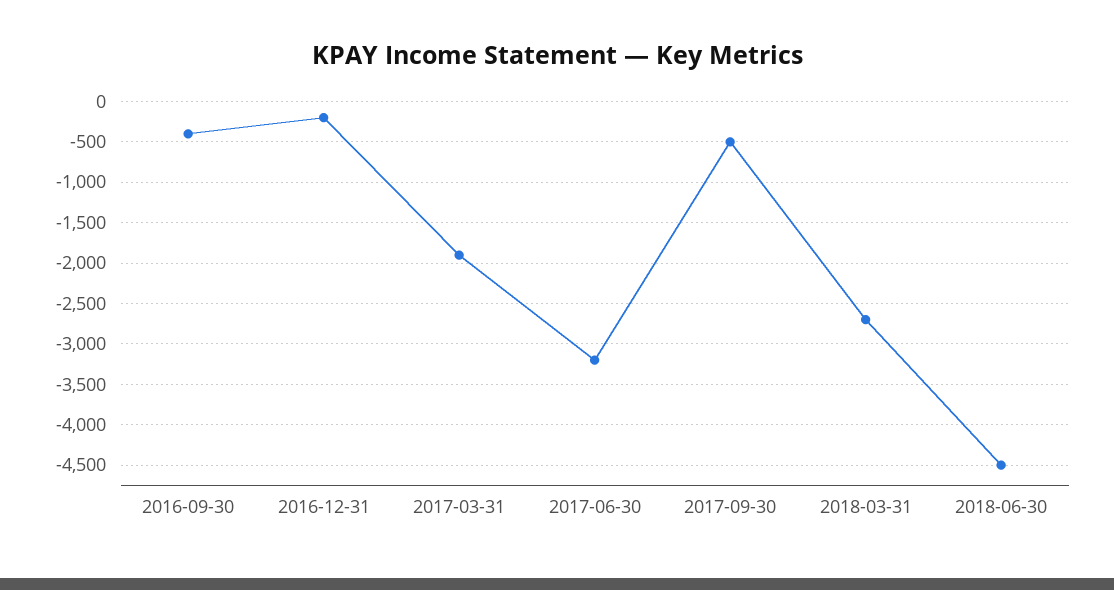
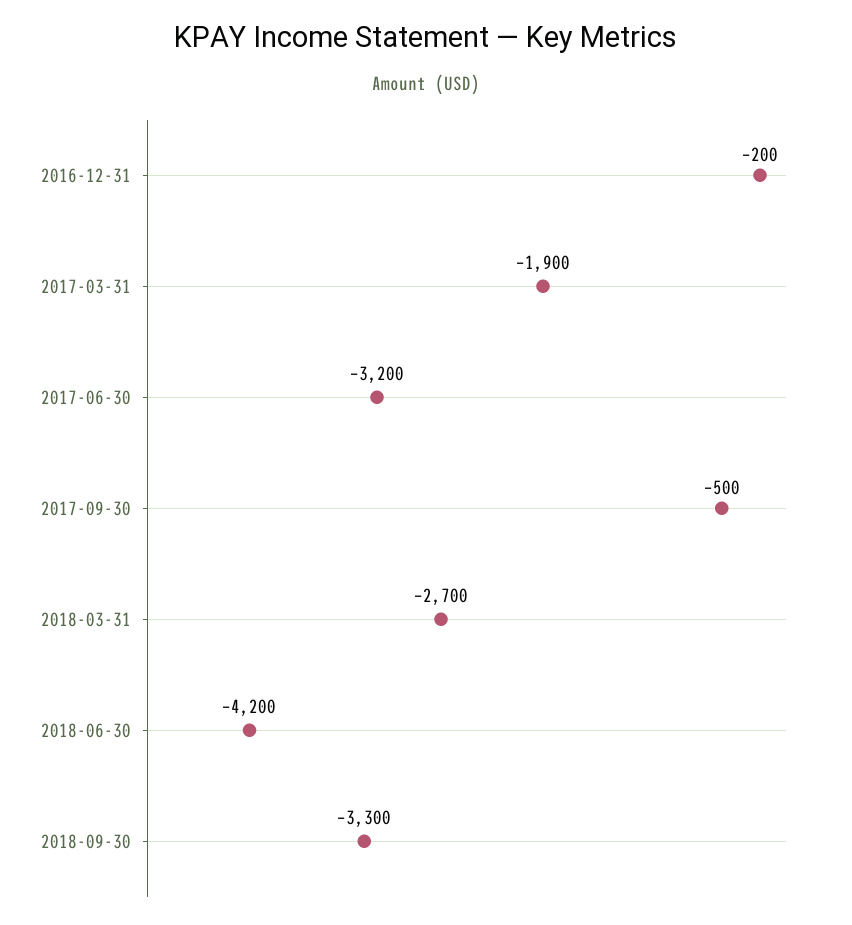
2016-09-30: -400 -> none
2018-06-30: -4500 -> -4200
2018-09-30: none -> -3300

